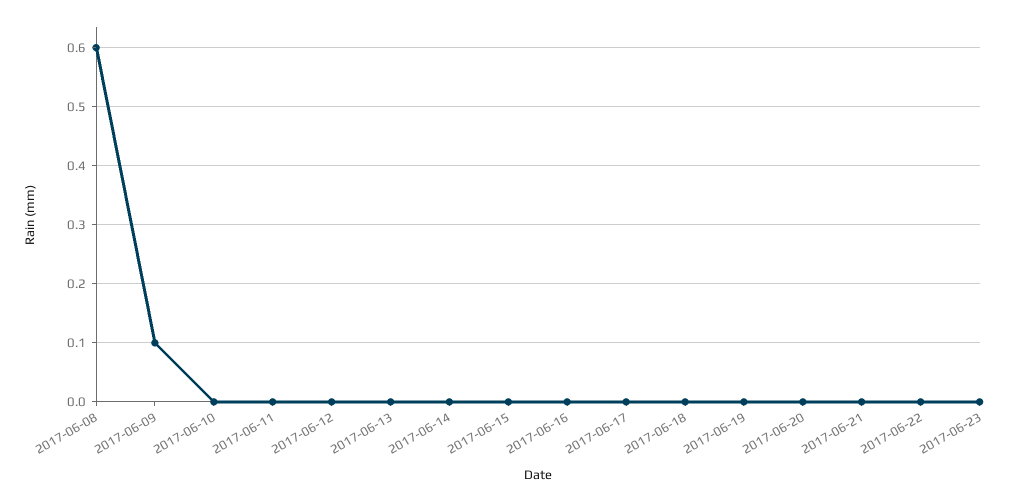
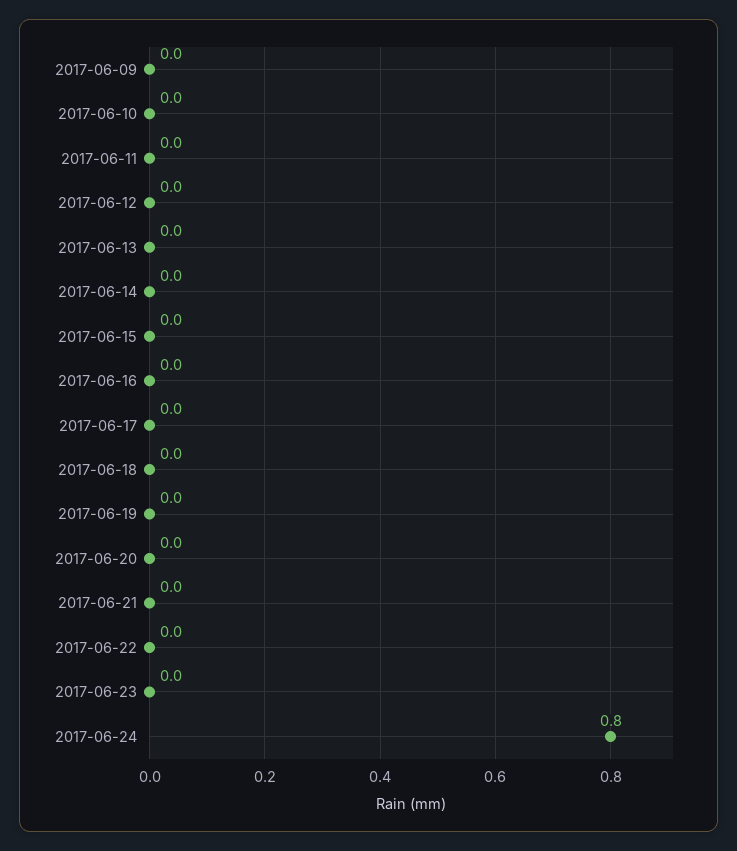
2017-06-08: 0.6 -> none
2017-06-09: 0.1 -> 0
2017-06-24: none -> 0.8

